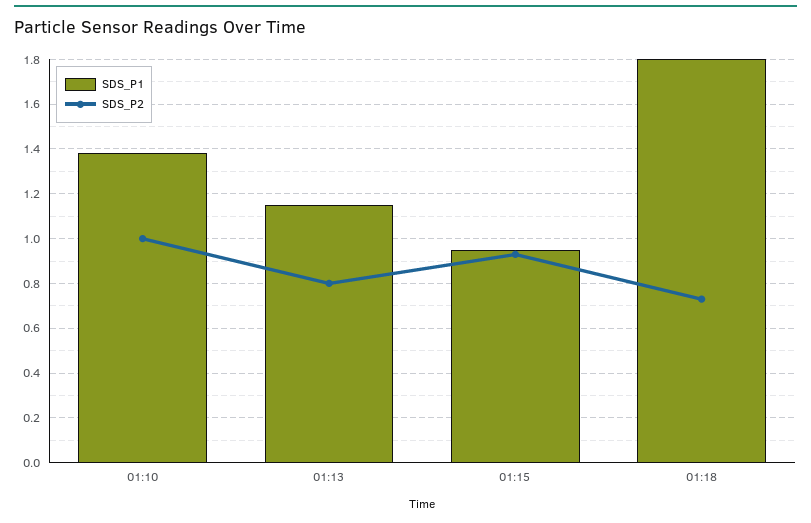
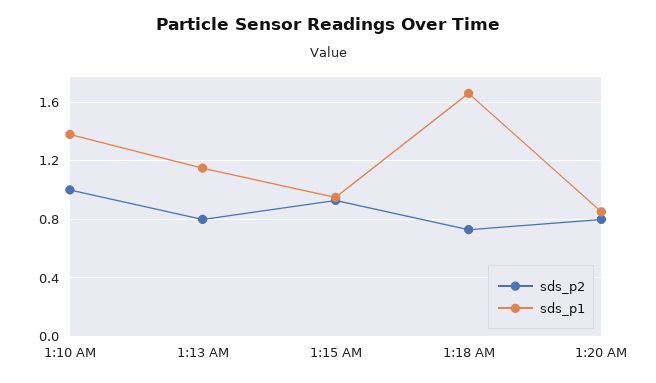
SDS_P1, 01:18: 1.8 -> 1.65
SDS_P2, 1:20 AM: none -> 0.8
SDS_P1, 1:20 AM: none -> 0.85

